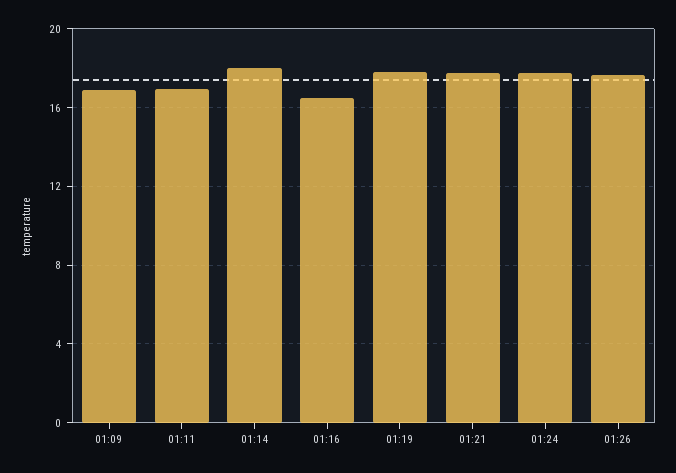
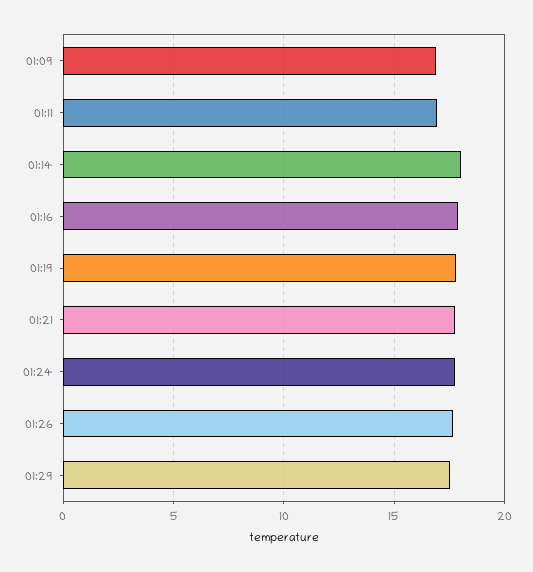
01:16: 16.5 -> 18
01:29: none -> 17.5

